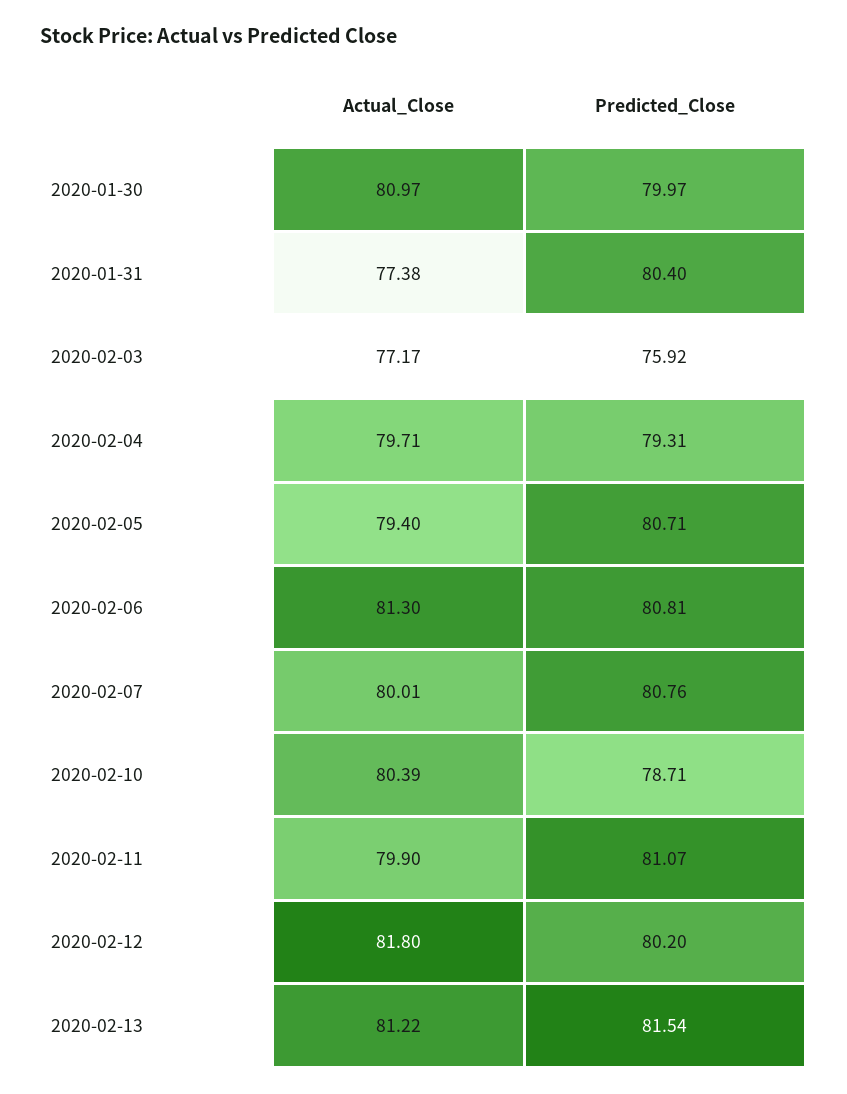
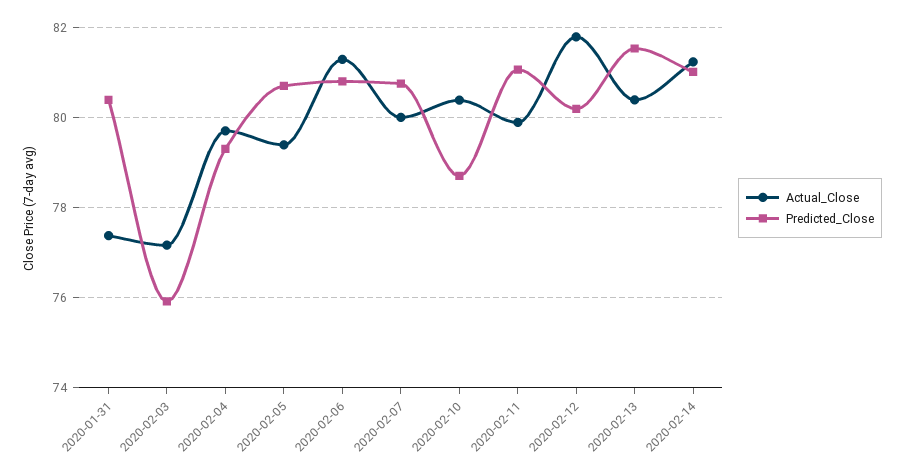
Actual_Close, 2020-01-30: 80.97 -> none
Predicted_Close, 2020-01-30: 79.97 -> none
Actual_Close, 2020-02-13: 81.22 -> 80.4
Actual_Close, 2020-02-14: none -> 81.2
Predicted_Close, 2020-02-14: none -> 81

